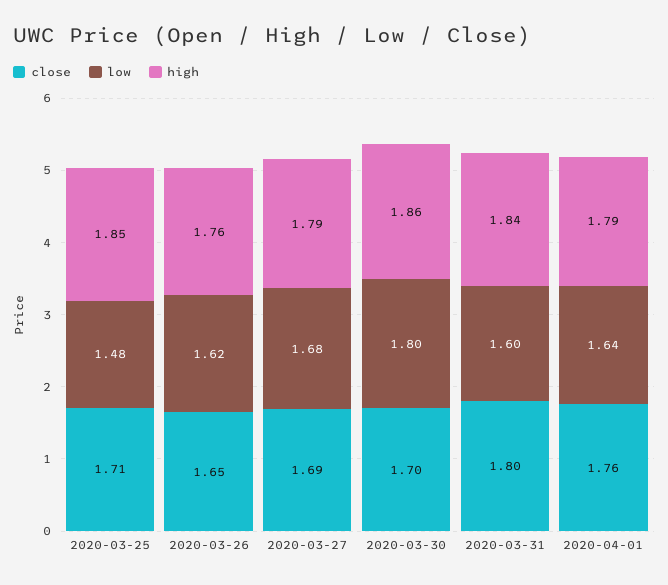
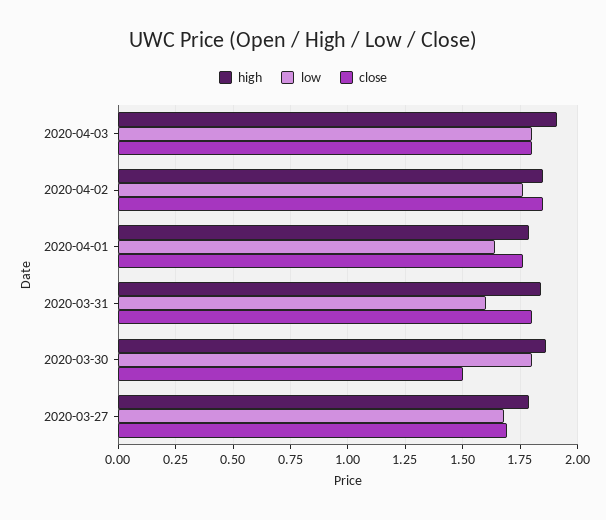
close, 2020-03-25: 1.71 -> none
low, 2020-03-25: 1.48 -> none
high, 2020-03-25: 1.85 -> none
close, 2020-03-26: 1.65 -> none
low, 2020-03-26: 1.62 -> none
high, 2020-03-26: 1.76 -> none
close, 2020-03-30: 1.7 -> 1.5
high, 2020-04-03: none -> 1.9
low, 2020-04-03: none -> 1.8
close, 2020-04-03: none -> 1.8
high, 2020-04-02: none -> 1.85
low, 2020-04-02: none -> 1.75
close, 2020-04-02: none -> 1.85

